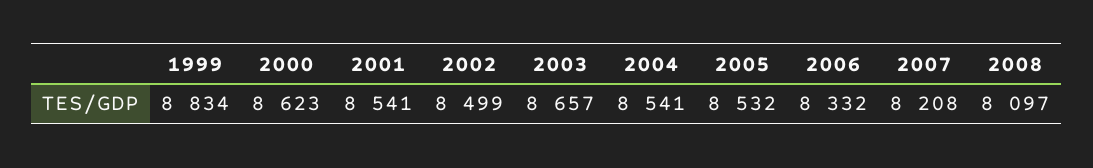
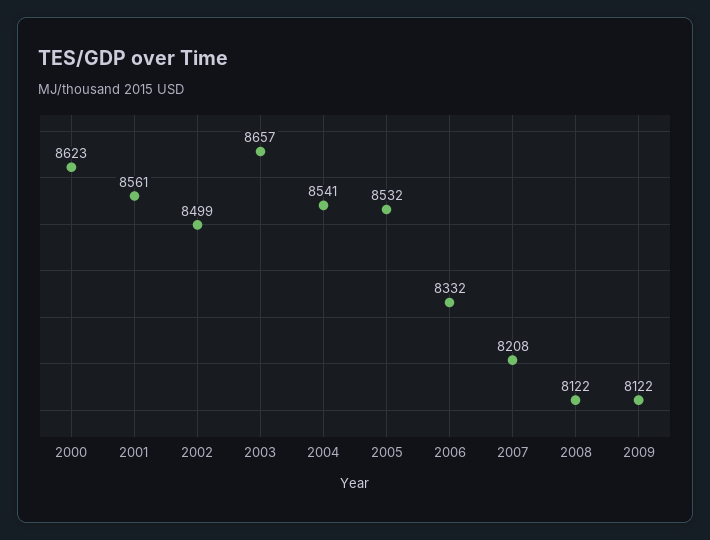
1999: 8834 -> none
2001: 8541 -> 8561
2008: 8097 -> 8122
2009: none -> 8122

